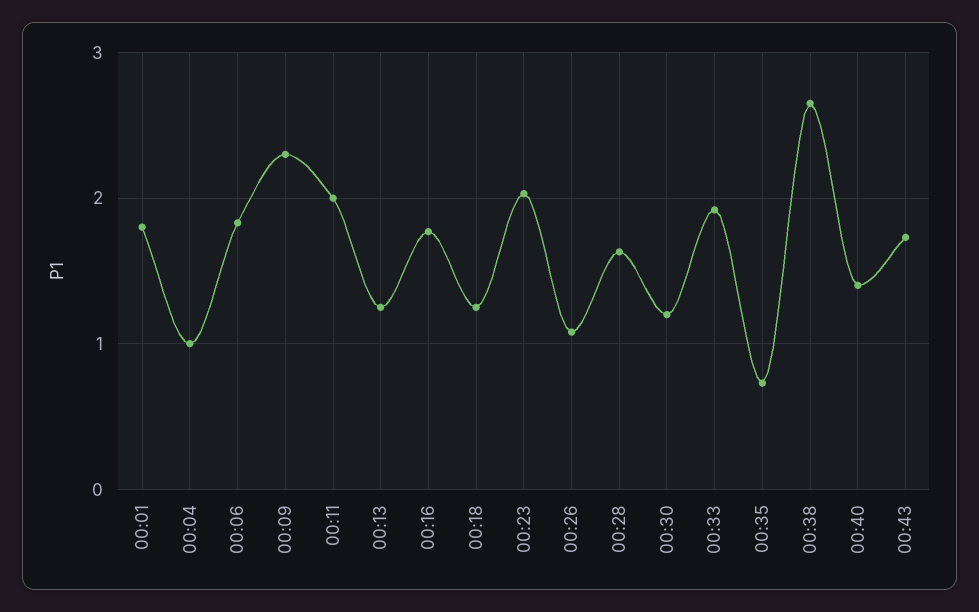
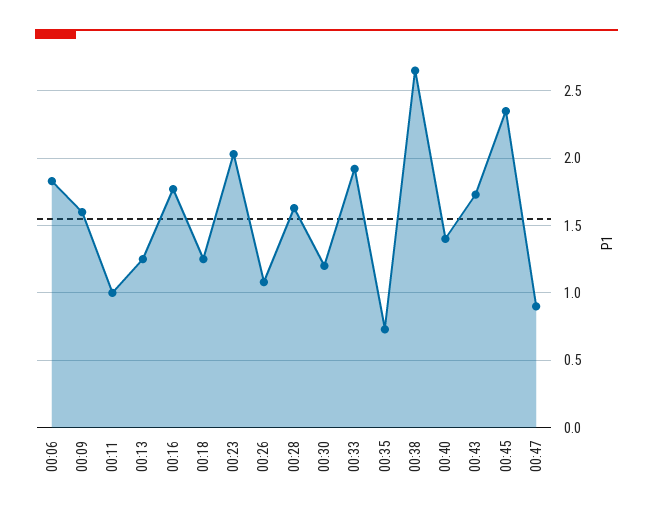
00:01: 1.8 -> none
00:04: 1 -> none
00:09: 2.3 -> 1.6
00:11: 2 -> 1
00:45: none -> 2.35
00:47: none -> 0.9

